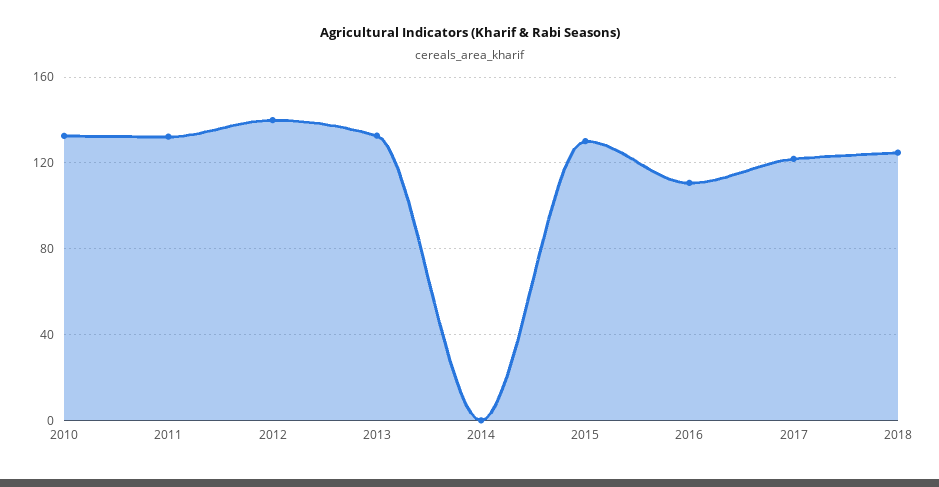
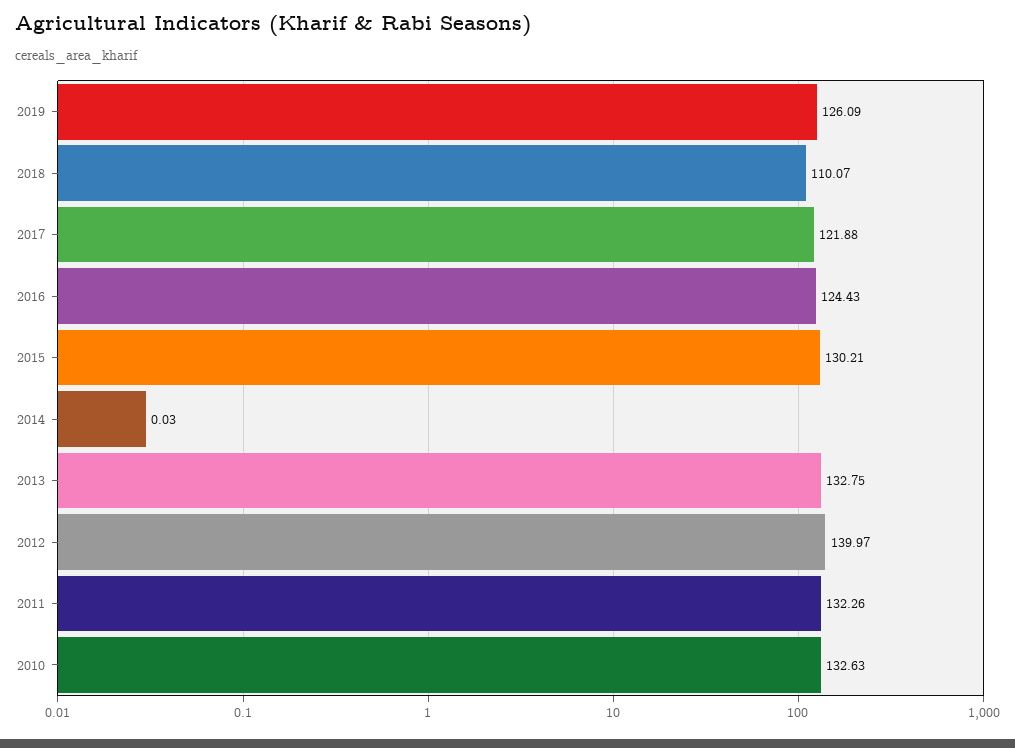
2016: 110 -> 124.43
2018: 125 -> 110.07
2019: none -> 126.09

